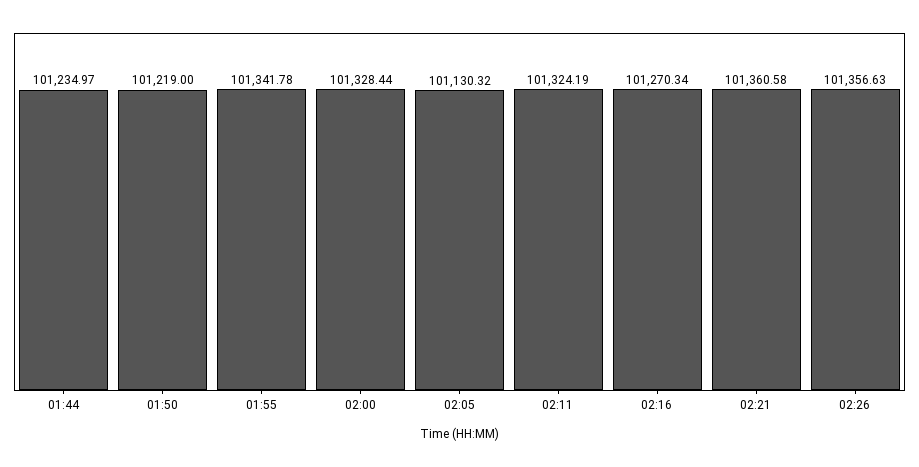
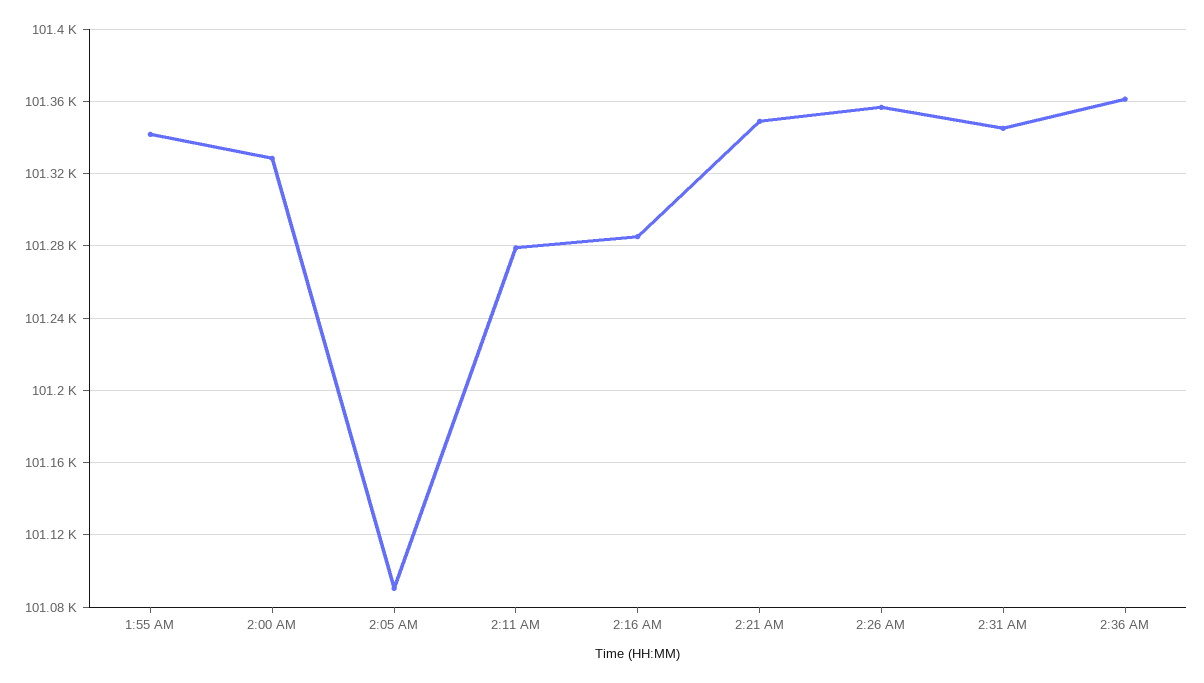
01:44: 101234.97 -> none
01:50: 101219 -> none
02:05: 101130.32 -> 101090
02:11: 101324.19 -> 101280
02:16: 101270.34 -> 101285
02:21: 101360.58 -> 101350
2:31 AM: none -> 101345
2:36 AM: none -> 101360

